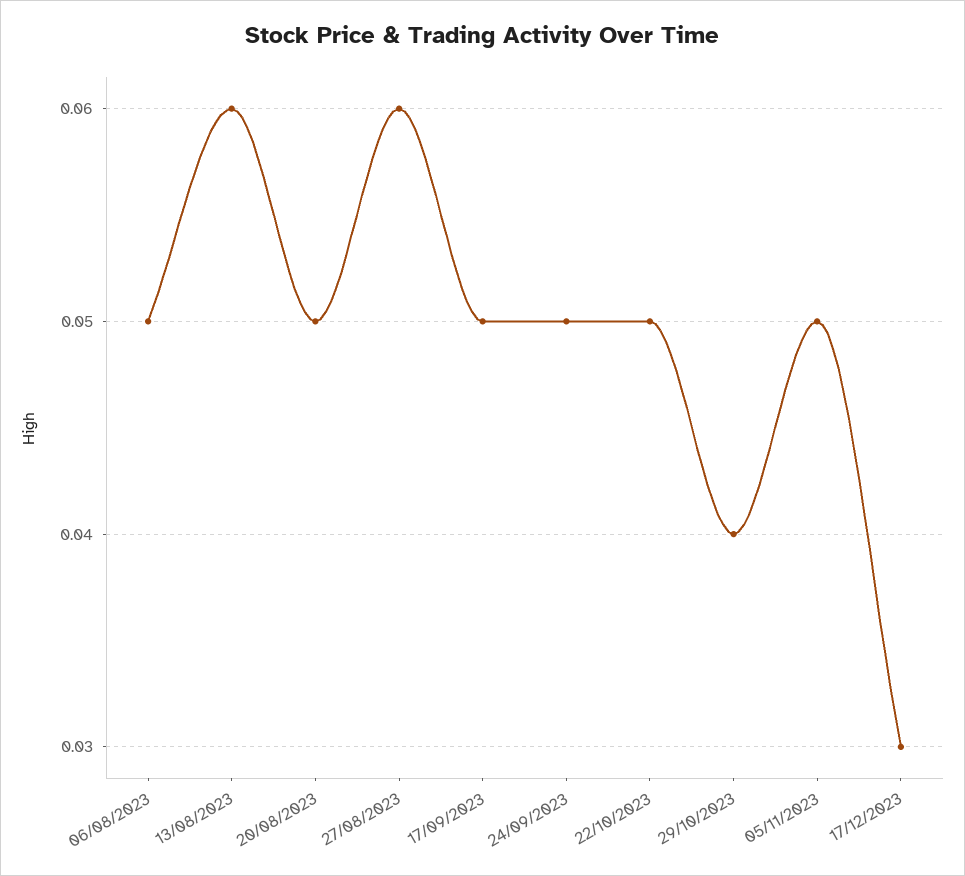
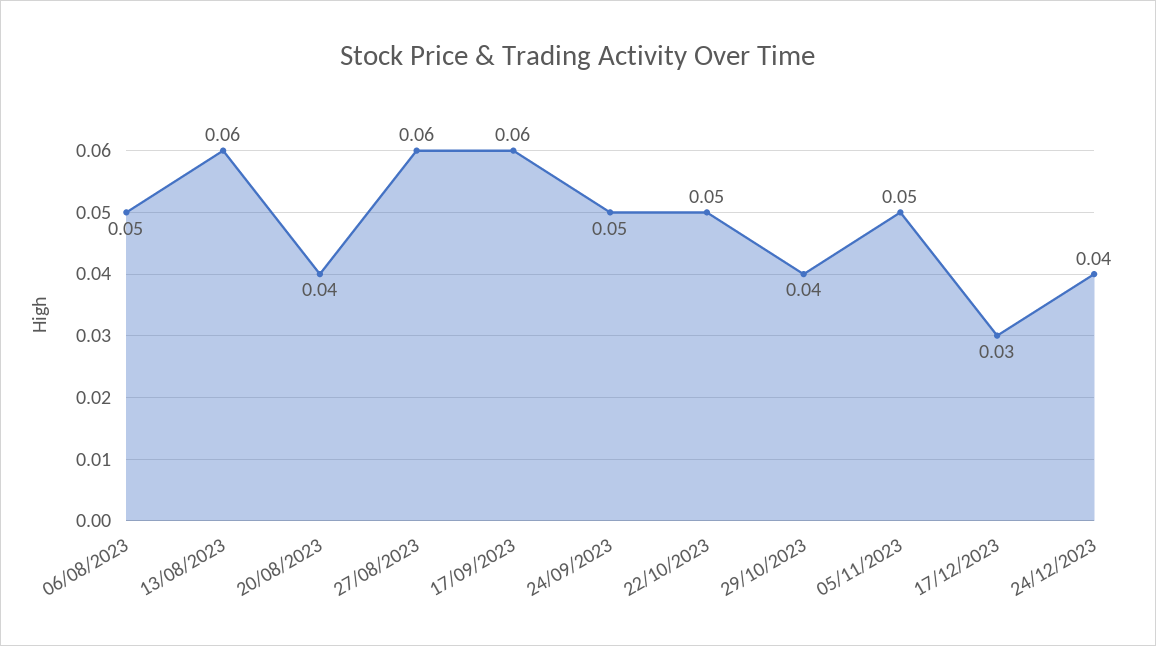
20/08/2023: 0.05 -> 0.04
17/09/2023: 0.05 -> 0.06
24/12/2023: none -> 0.04

